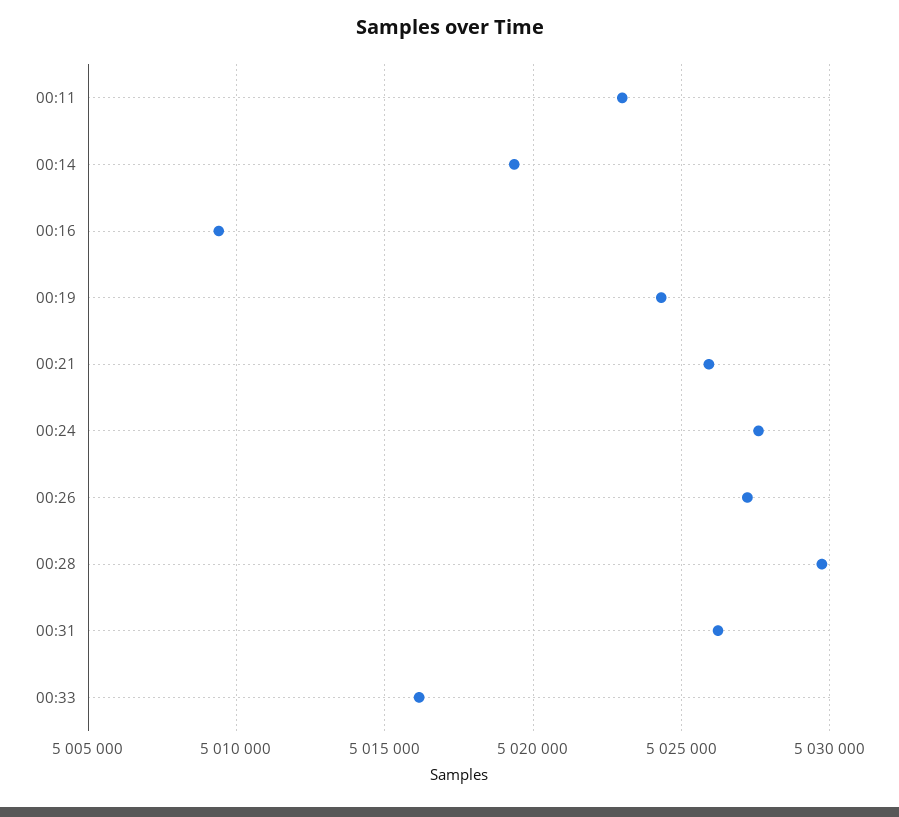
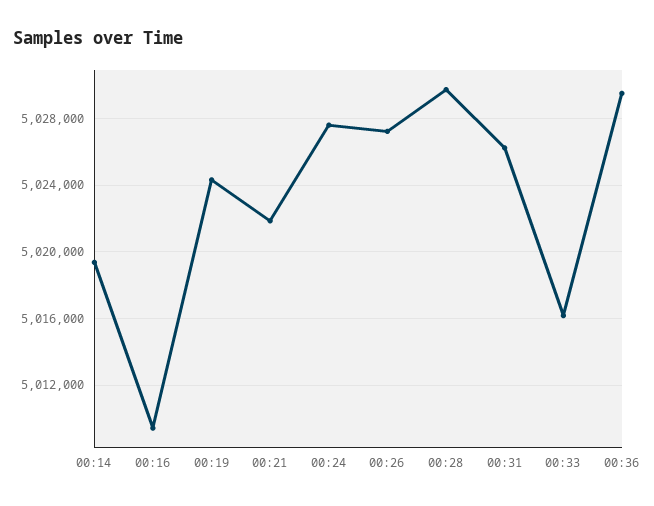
00:11: 5023000 -> none
00:21: 5026000 -> 5022000
00:36: none -> 5029500

